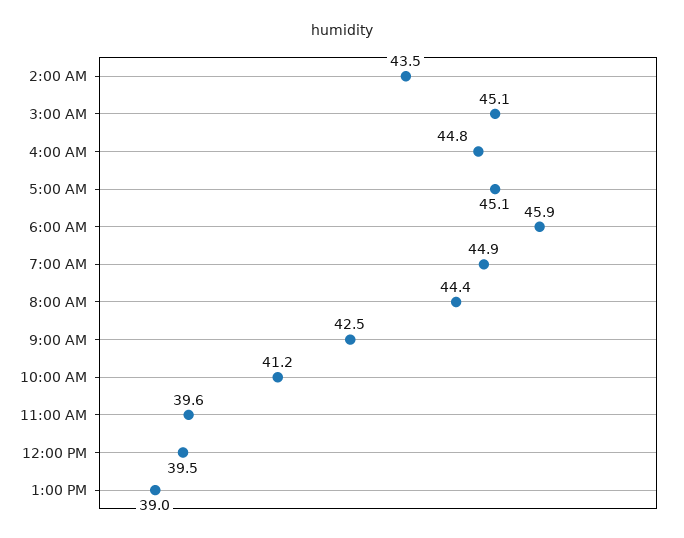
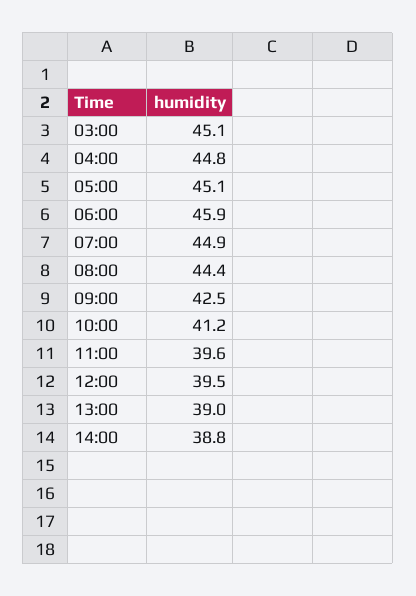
2:00 AM: 43.5 -> none
14:00: none -> 38.8

